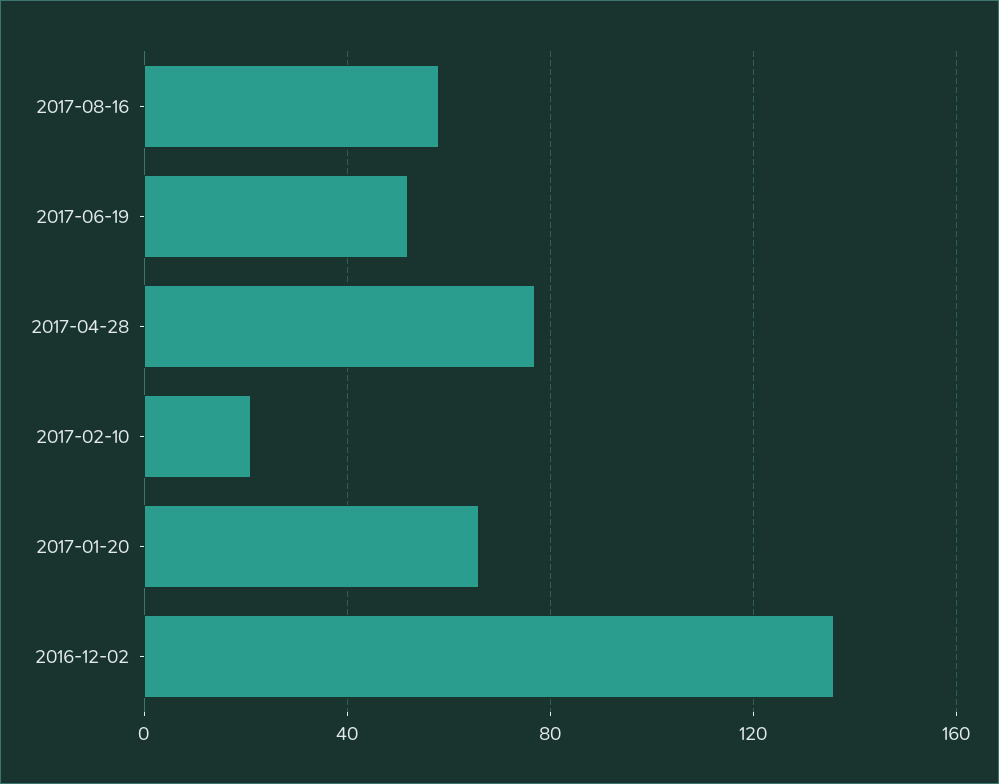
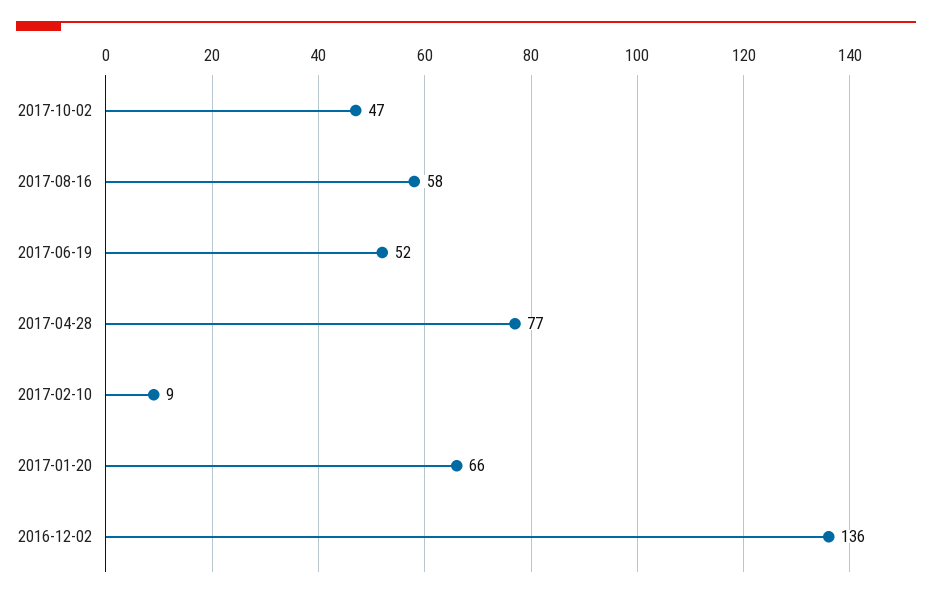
2017-02-10: 20 -> 9
2017-10-02: none -> 47

